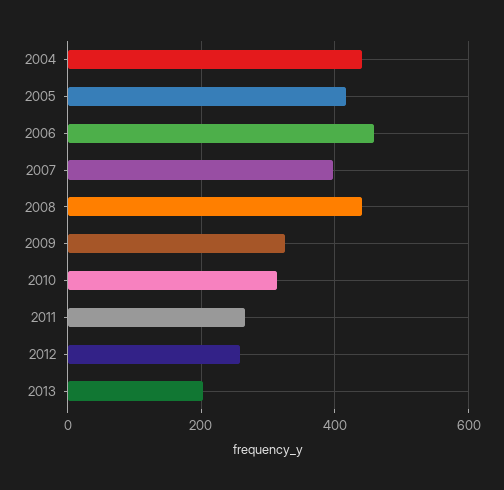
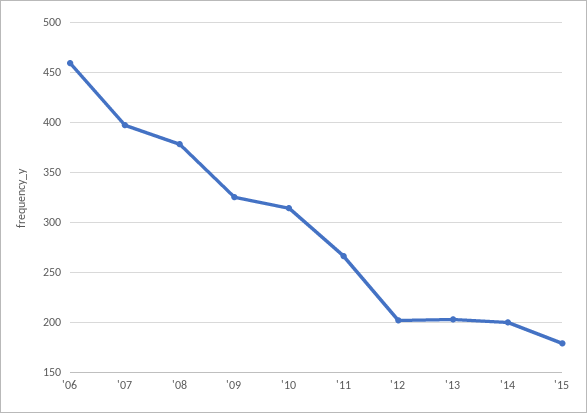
2004: 440 -> none
2005: 420 -> none
2008: 440 -> 380
2012: 260 -> 200
'14: none -> 200
'15: none -> 180

